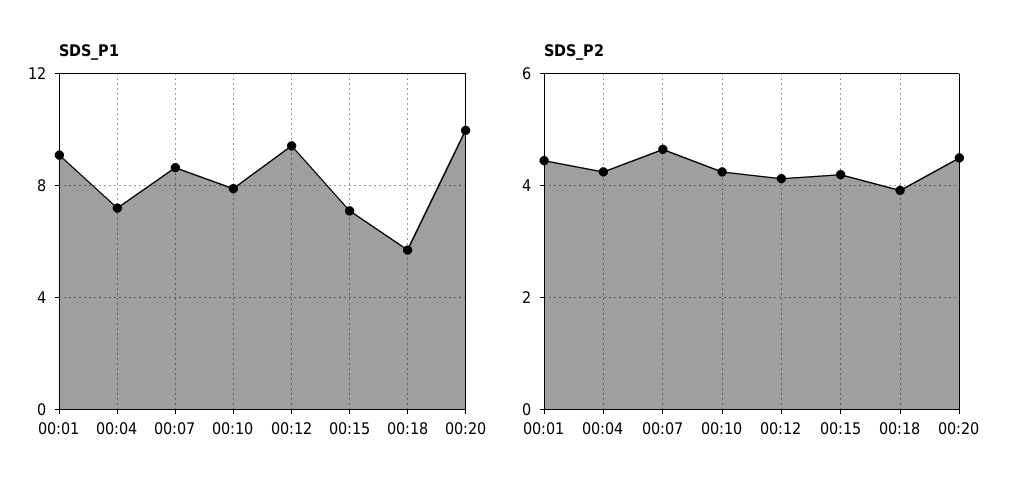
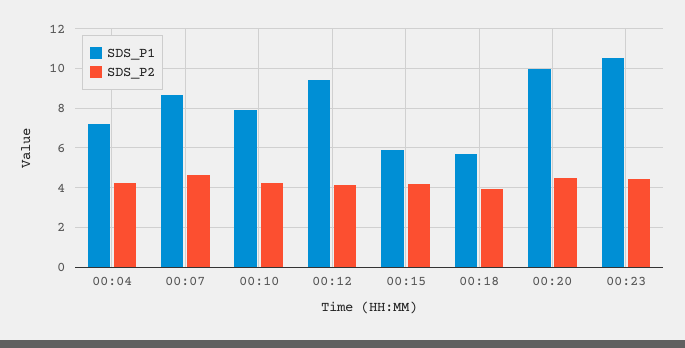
SDS_P1, 00:01: 9 -> none
SDS_P1, 00:15: 7 -> 6
SDS_P2, 00:01: 4.4 -> none
SDS_P1, 00:23: none -> 10.5
SDS_P2, 00:23: none -> 4.5

